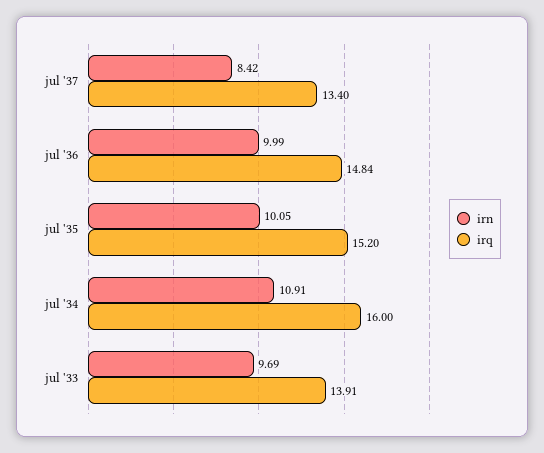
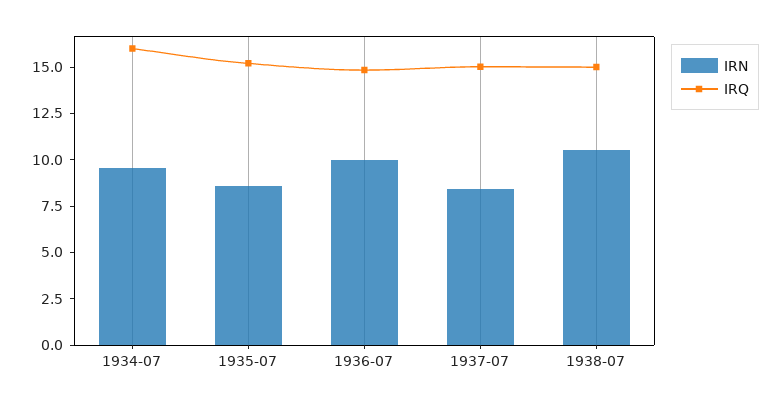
irq, jul '37: 13.4 -> 15
irn, jul '35: 10.05 -> 8.5
irn, jul '34: 10.91 -> 9.5
irn, jul '33: 9.69 -> none
irq, jul '33: 13.91 -> none
irn, 1938-07: none -> 10.5
irq, 1938-07: none -> 15

